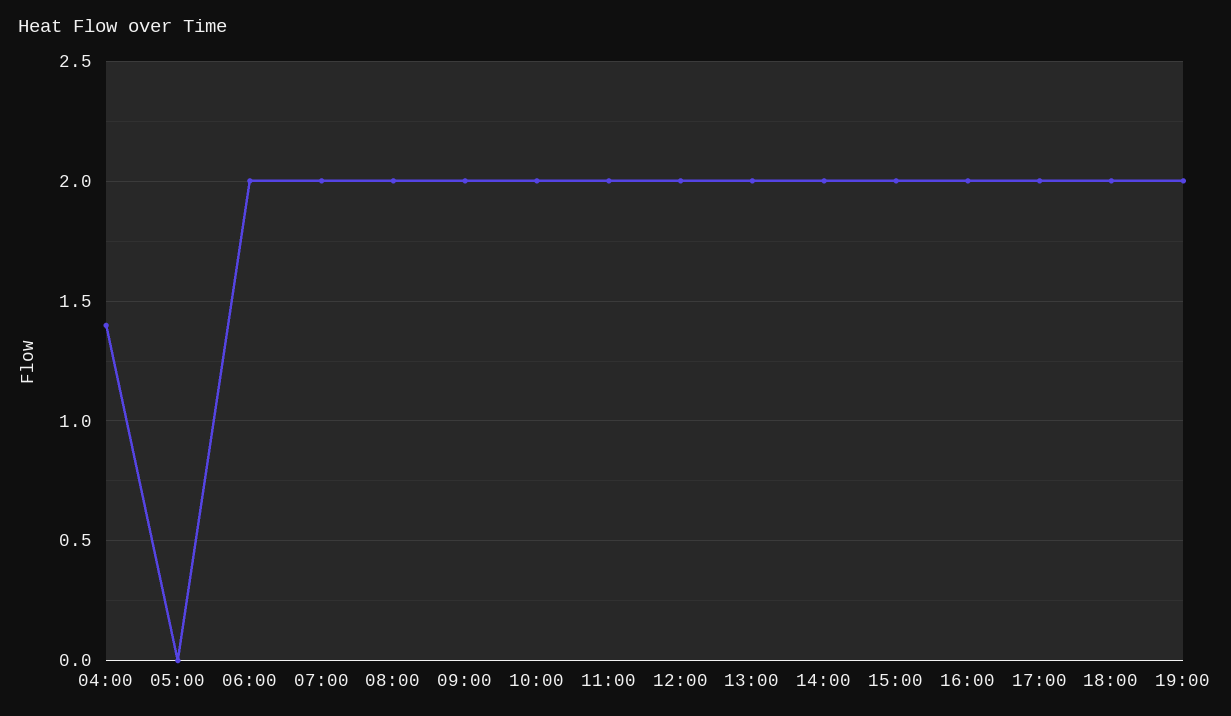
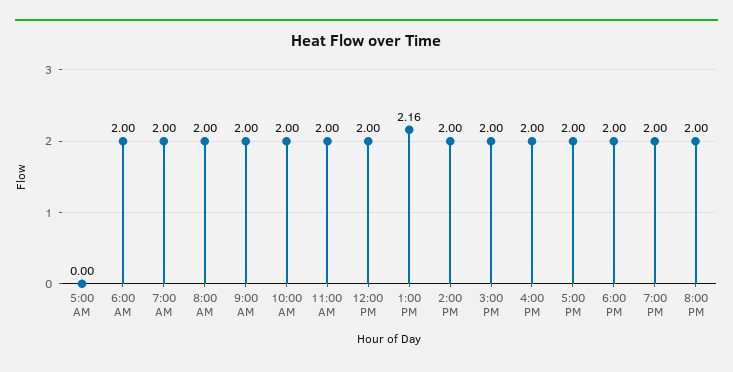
04:00: 1.4 -> none
13:00: 2 -> 2.16
8:00 PM: none -> 2

